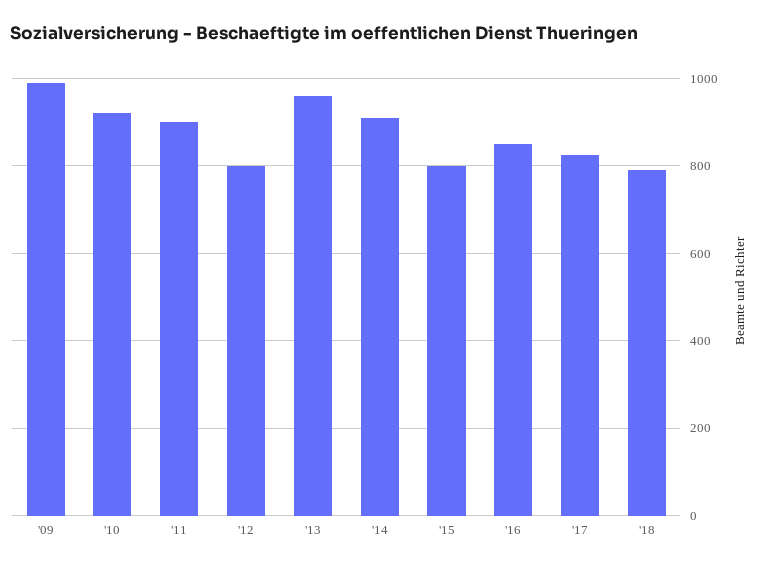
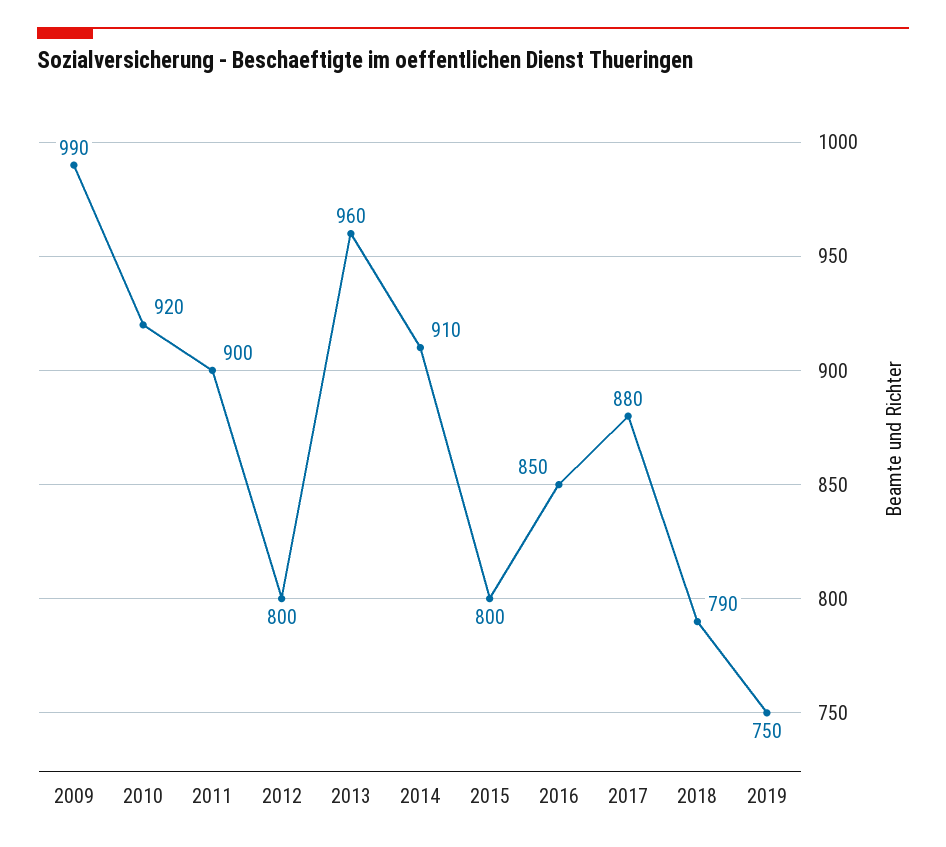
'17: 820 -> 880
2019: none -> 750

